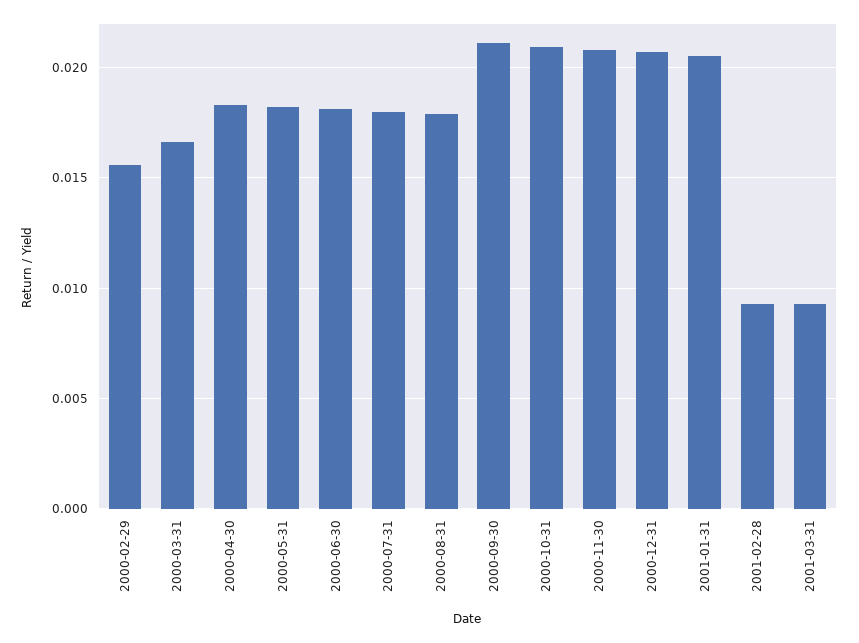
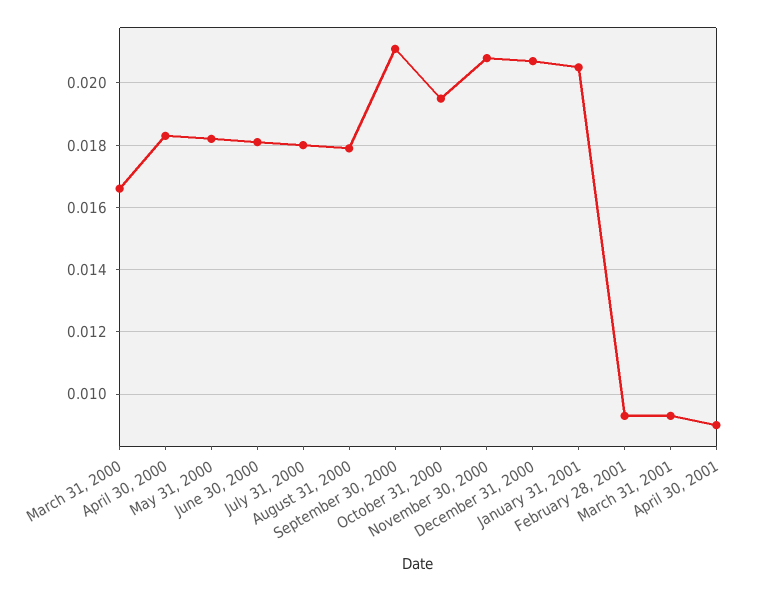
2000-02-29: 0.0155 -> none
2000-10-31: 0.021 -> 0.0195
April 30, 2001: none -> 0.009

